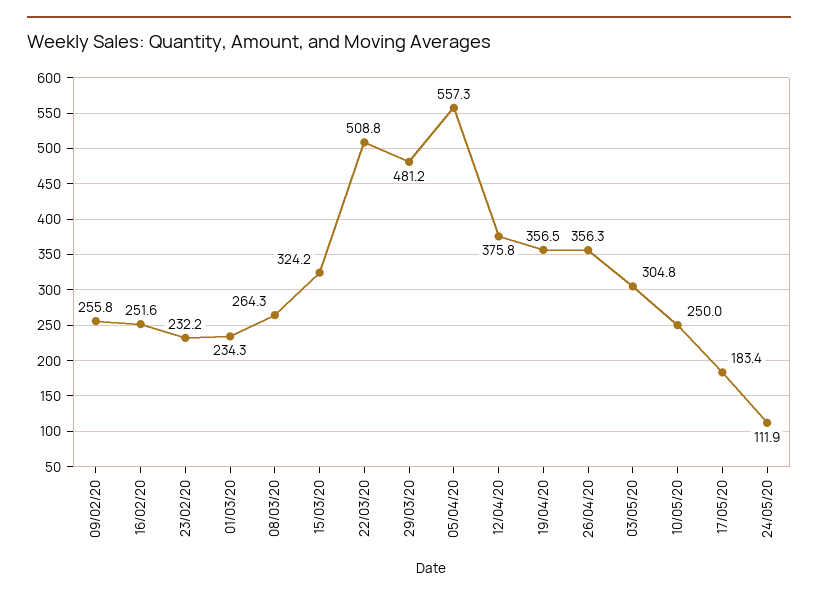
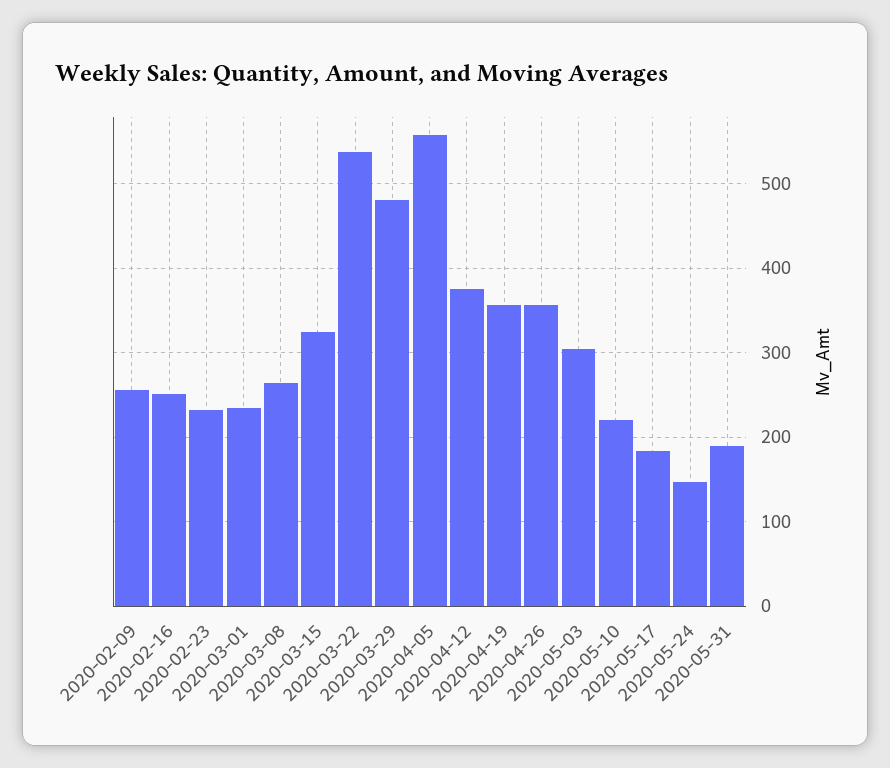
22/03/20: 508.8 -> 540
10/05/20: 250 -> 220
24/05/20: 111.9 -> 150
2020-05-31: none -> 190

